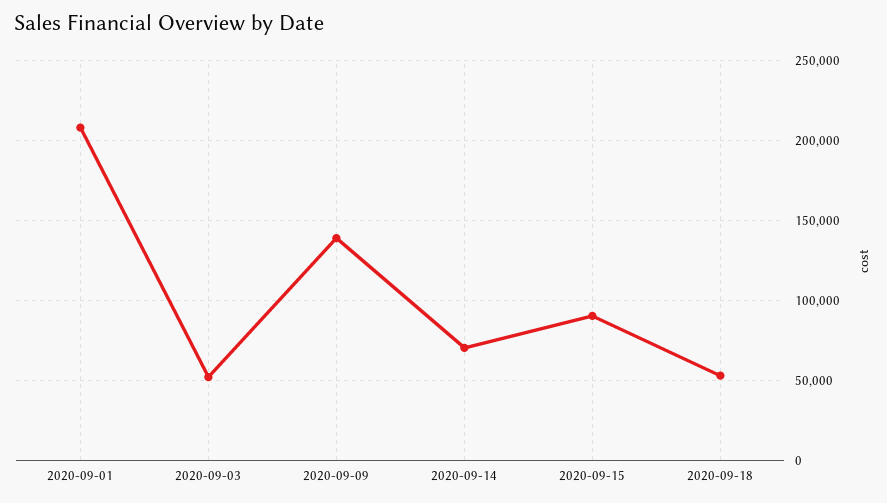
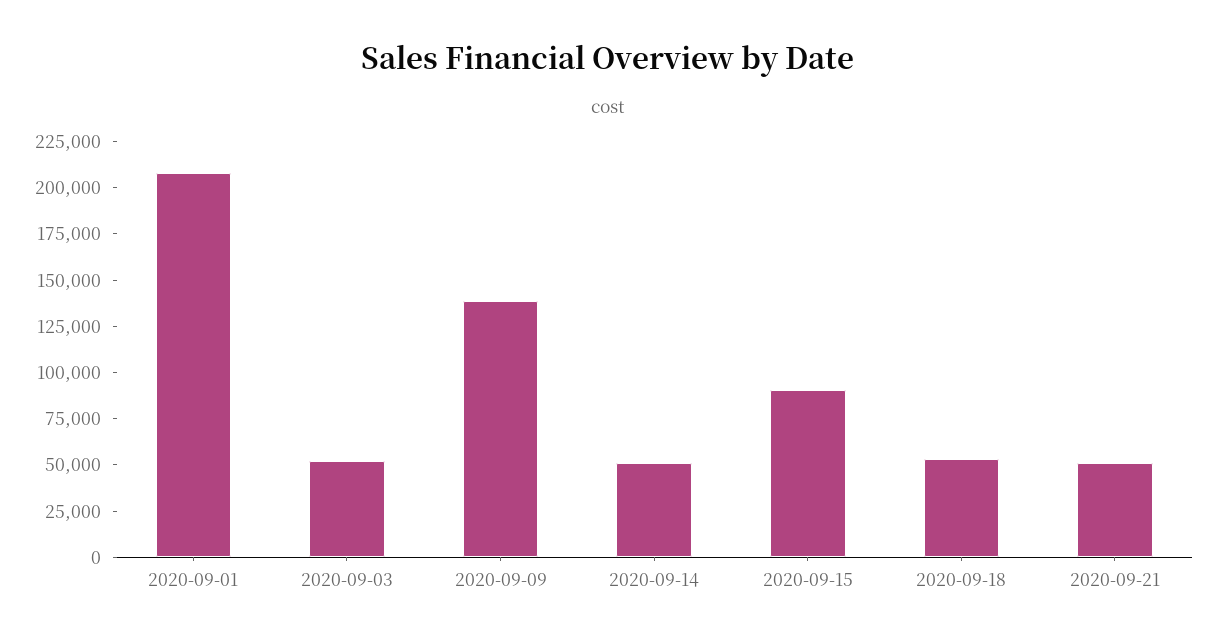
2020-09-14: 70000 -> 50000
2020-09-21: none -> 50000

